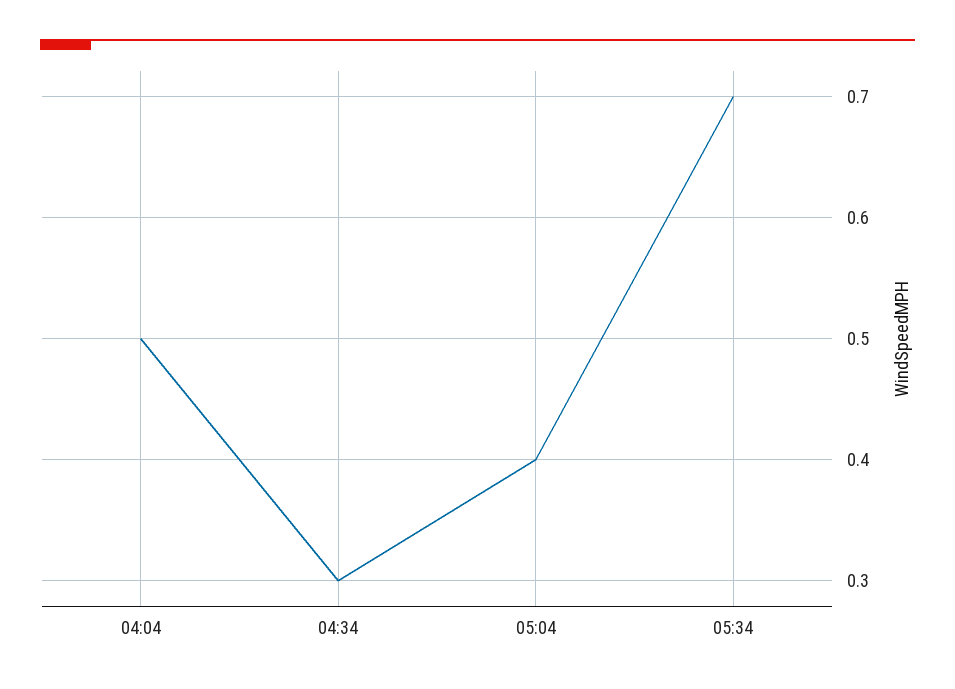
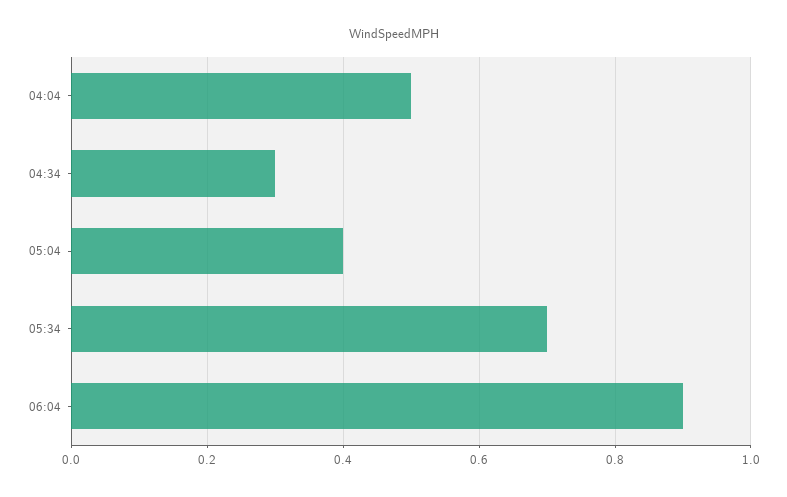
06:04: none -> 0.9

